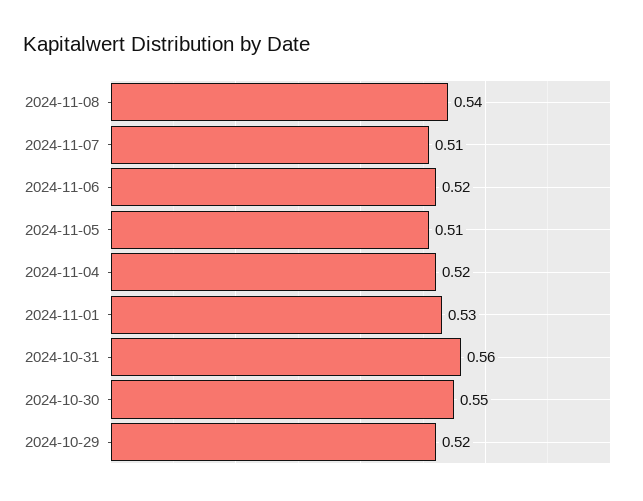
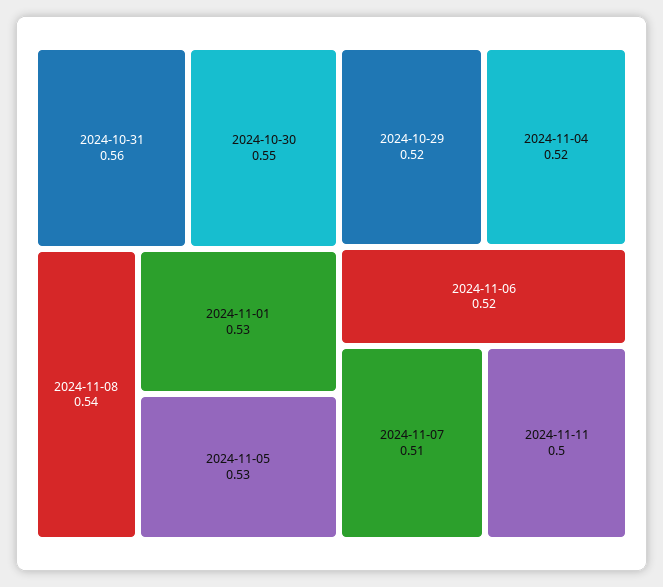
2024-11-05: 0.51 -> 0.53
2024-11-11: none -> 0.5

